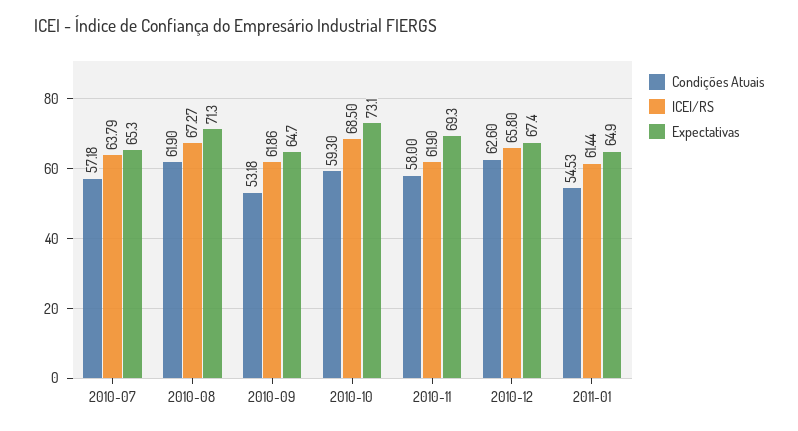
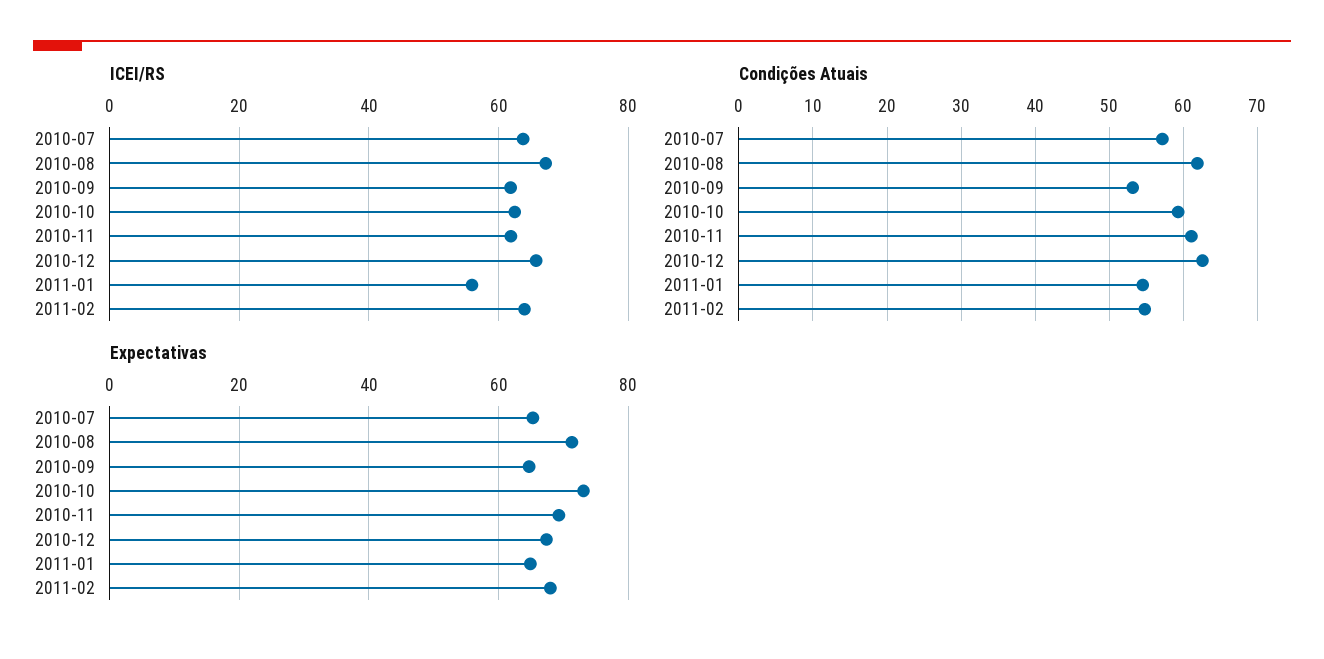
ICEI/RS, 2010-10: 68.5 -> 62
Condições Atuais, 2010-11: 58 -> 61
ICEI/RS, 2011-01: 61.44 -> 56
ICEI/RS, 2011-02: none -> 64
Condições Atuais, 2011-02: none -> 55
Expectativas, 2011-02: none -> 68

